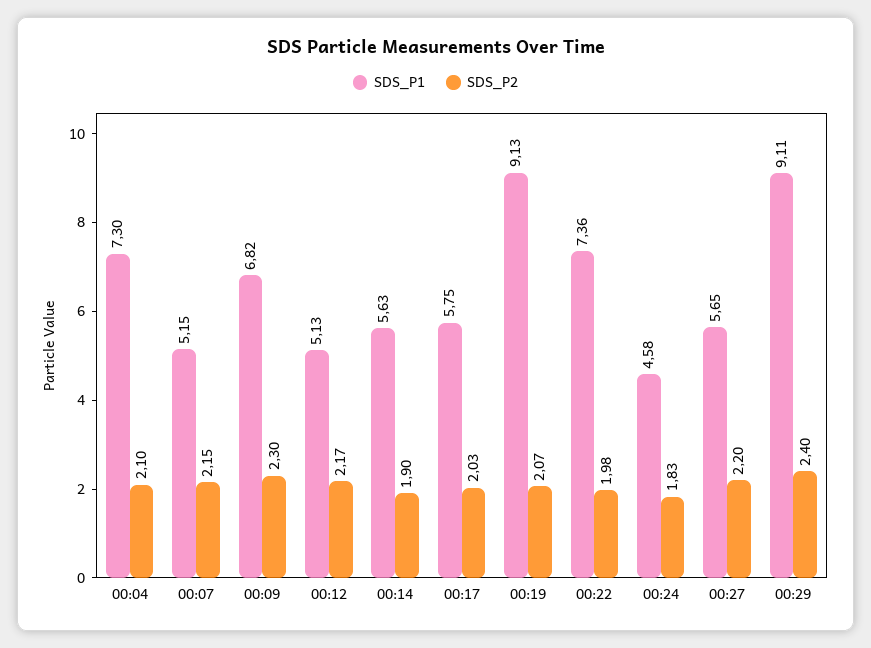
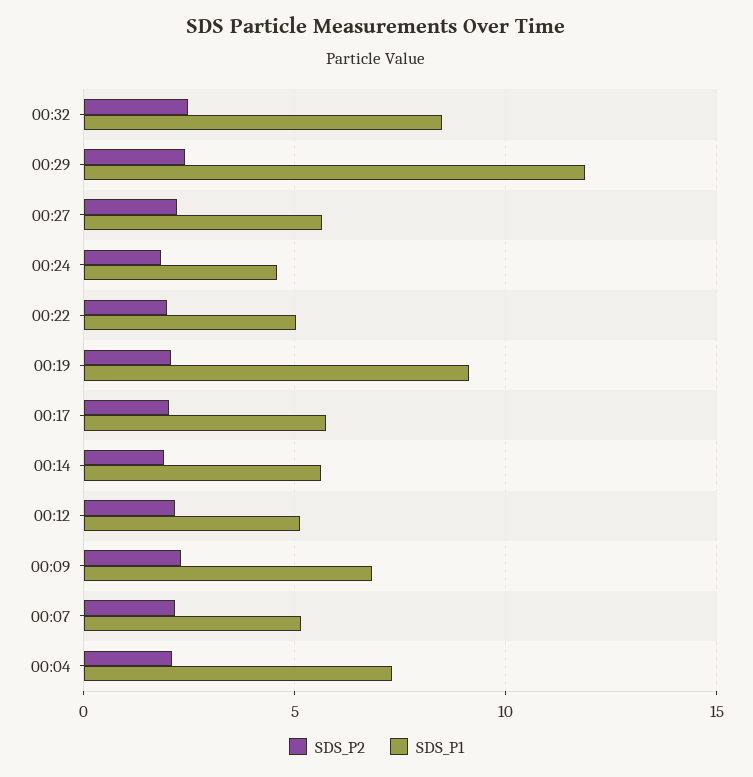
SDS_P1, 00:22: 7.36 -> 5
SDS_P1, 00:29: 9.11 -> 12
SDS_P2, 00:32: none -> 2.5
SDS_P1, 00:32: none -> 8.5

